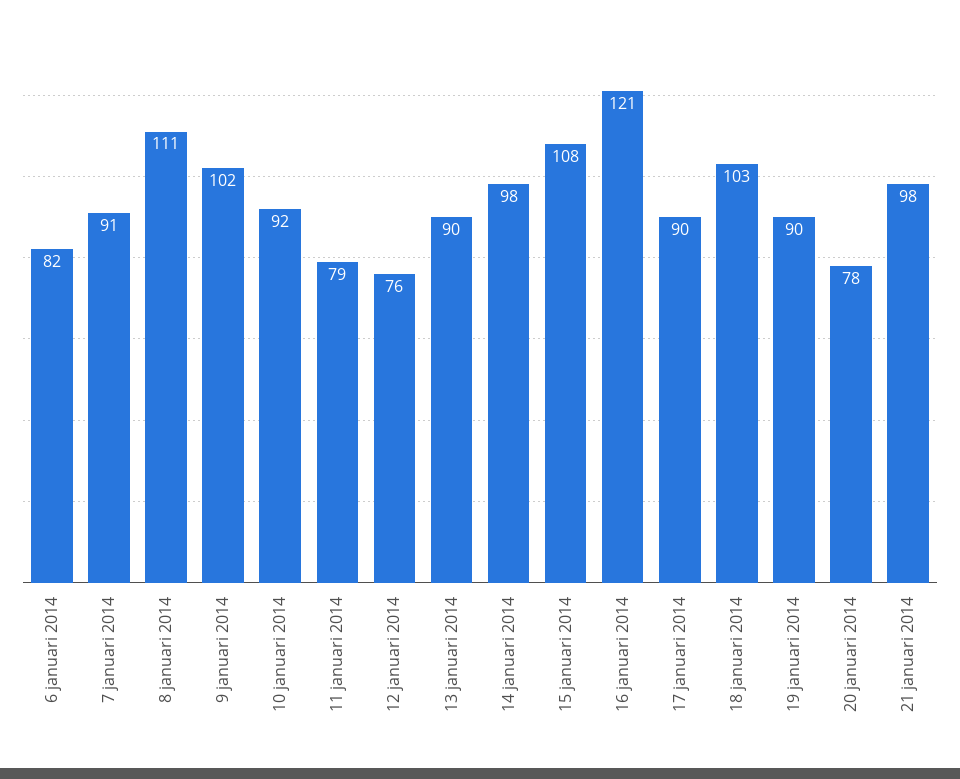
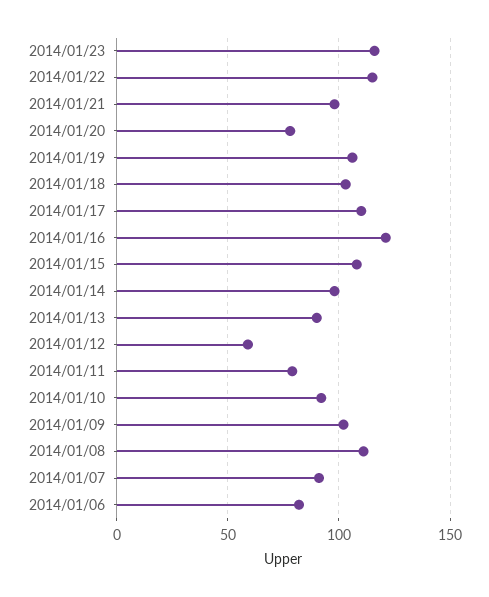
12 januari 2014: 76 -> 60
17 januari 2014: 90 -> 110
19 januari 2014: 90 -> 105
2014/01/23: none -> 115
2014/01/22: none -> 115

